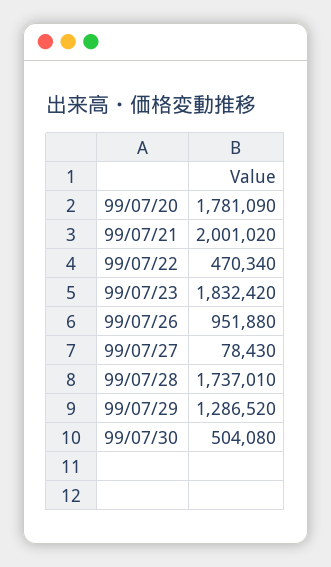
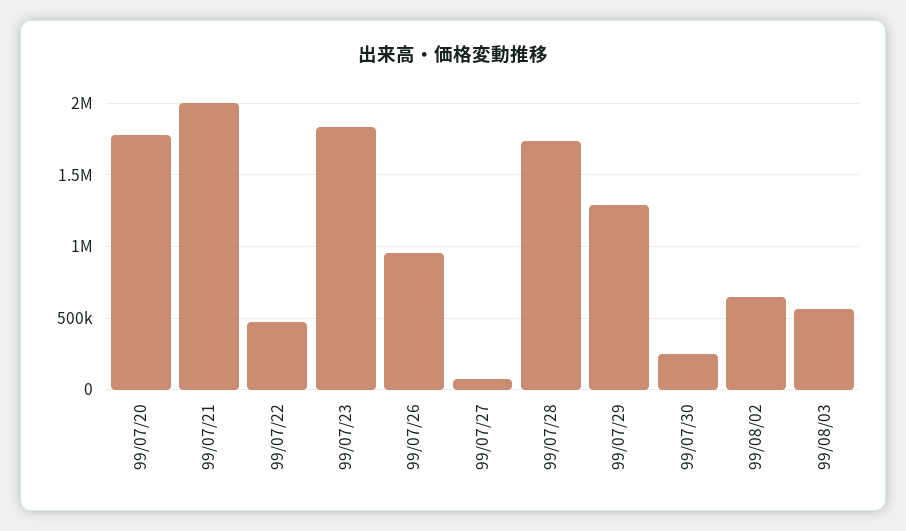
99/07/30: 504080 -> 250000
99/08/02: none -> 650000
99/08/03: none -> 550000

